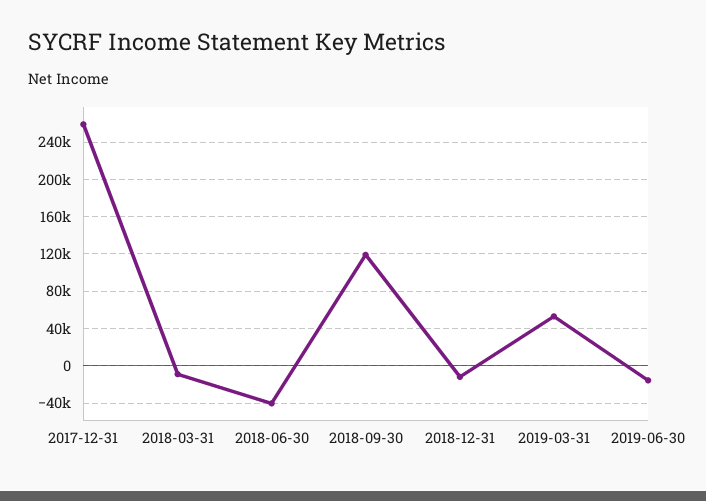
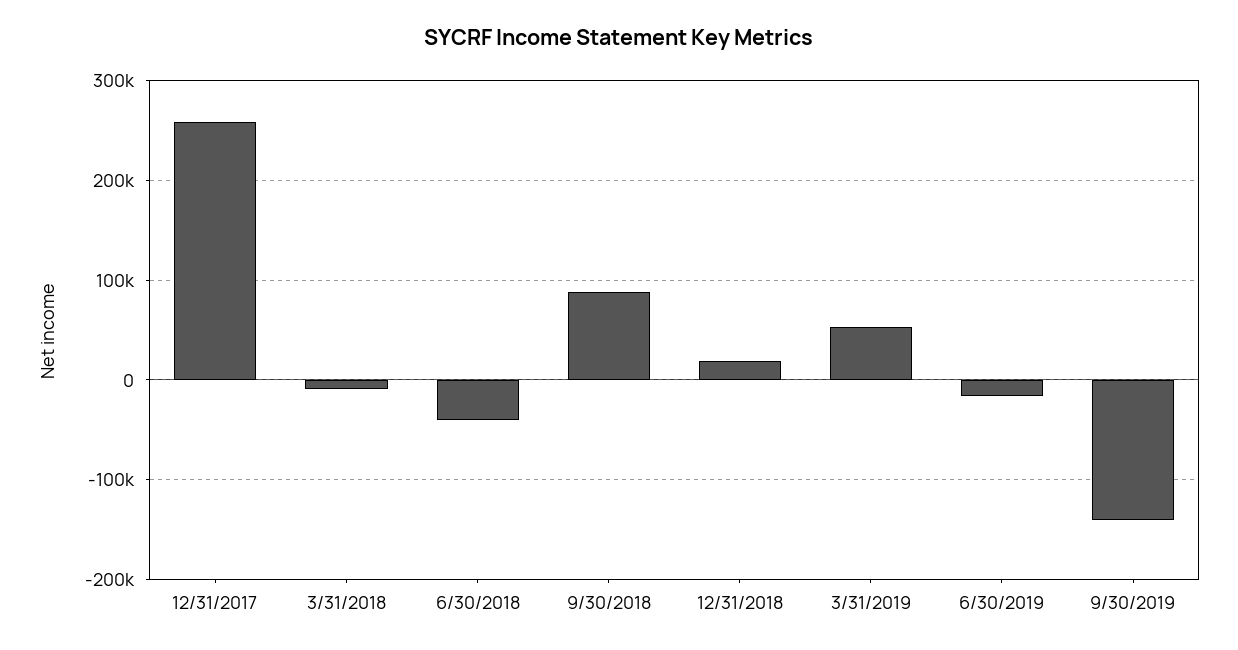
2018-09-30: 120000 -> 90000
2018-12-31: -10000 -> 20000
9/30/2019: none -> -140000

